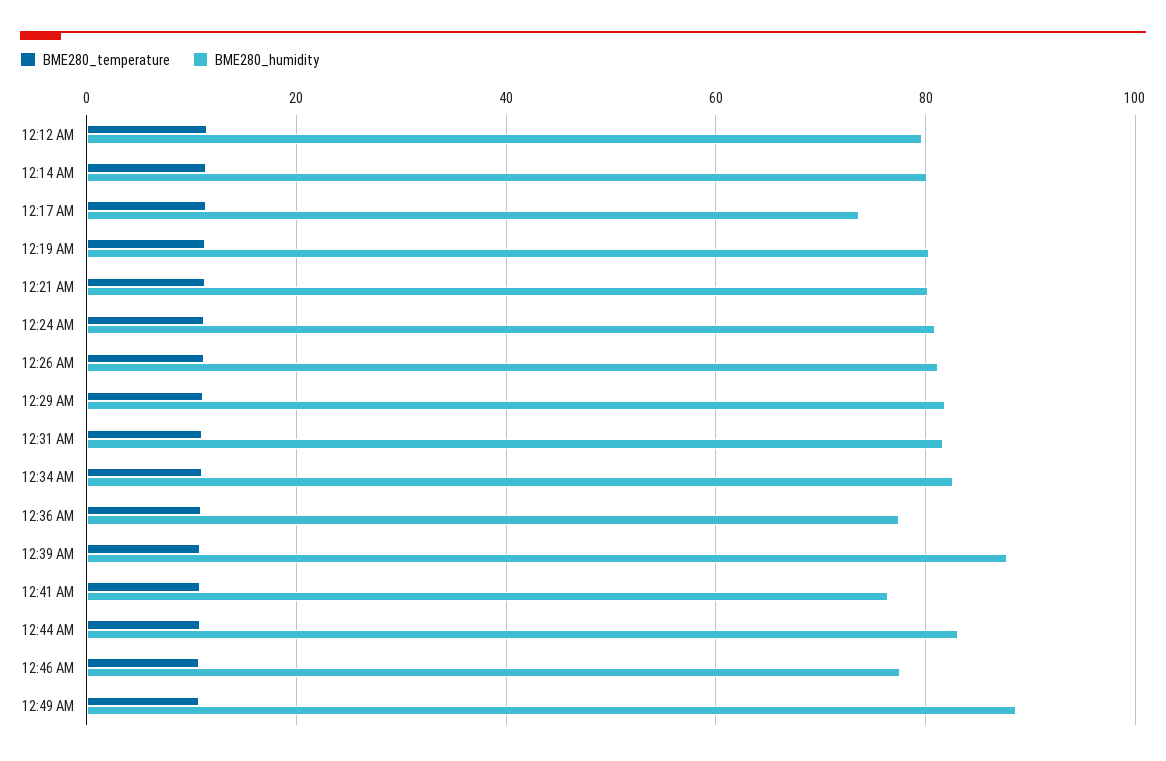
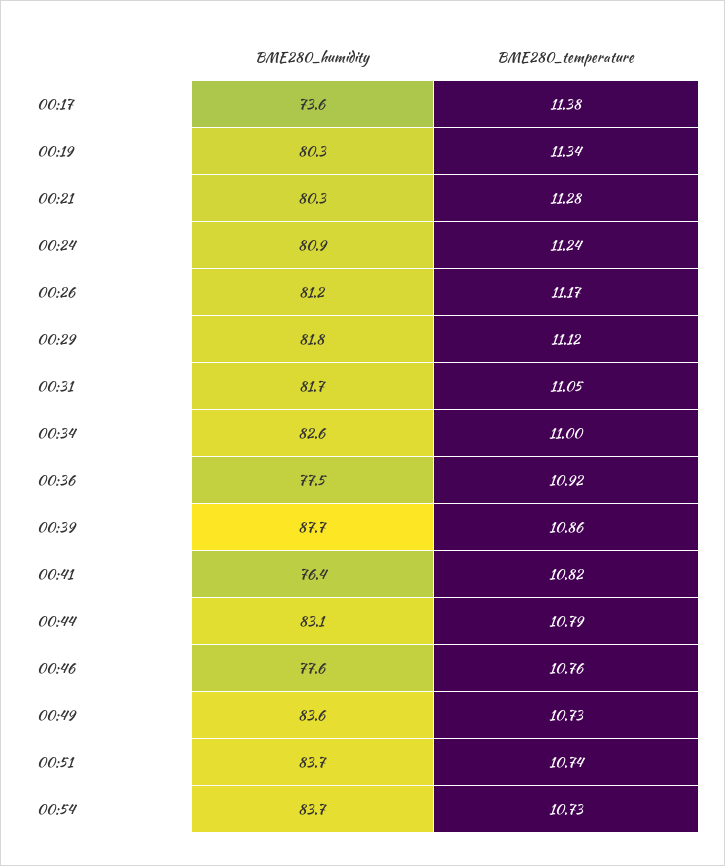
BME280_temperature, 12:12 AM: 12 -> none
BME280_humidity, 12:12 AM: 80 -> none
BME280_temperature, 12:14 AM: 12 -> none
BME280_humidity, 12:14 AM: 80 -> none
BME280_humidity, 12:49 AM: 88 -> 83.6
BME280_humidity, 00:51: none -> 83.7
BME280_temperature, 00:51: none -> 10.74
BME280_humidity, 00:54: none -> 83.7
BME280_temperature, 00:54: none -> 10.73

